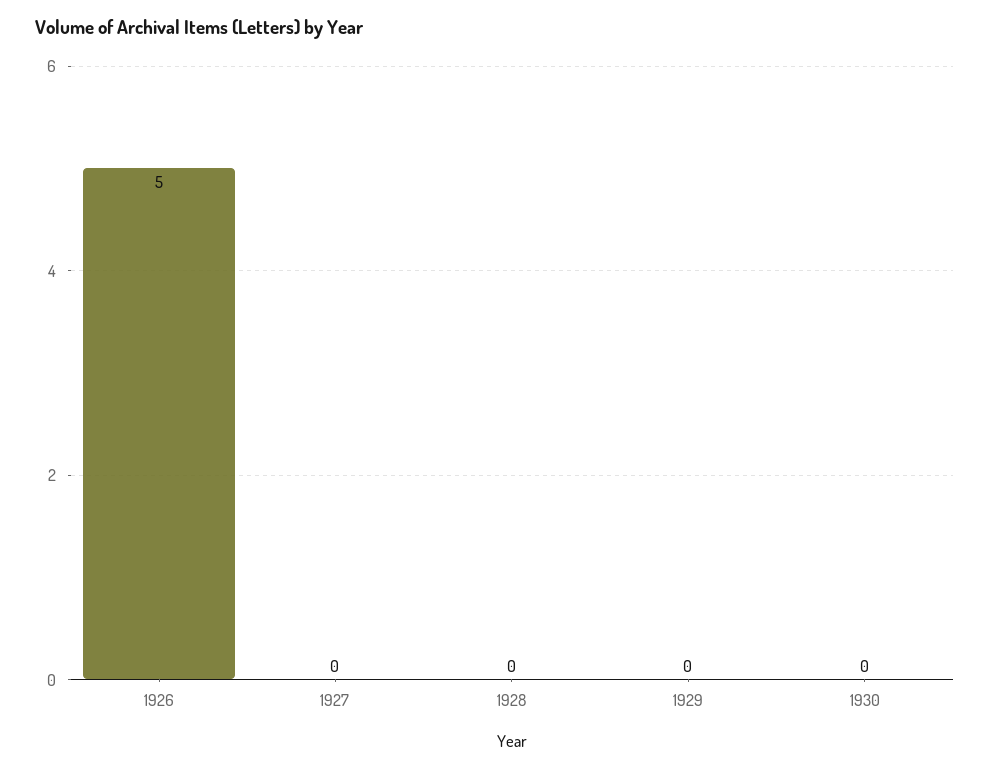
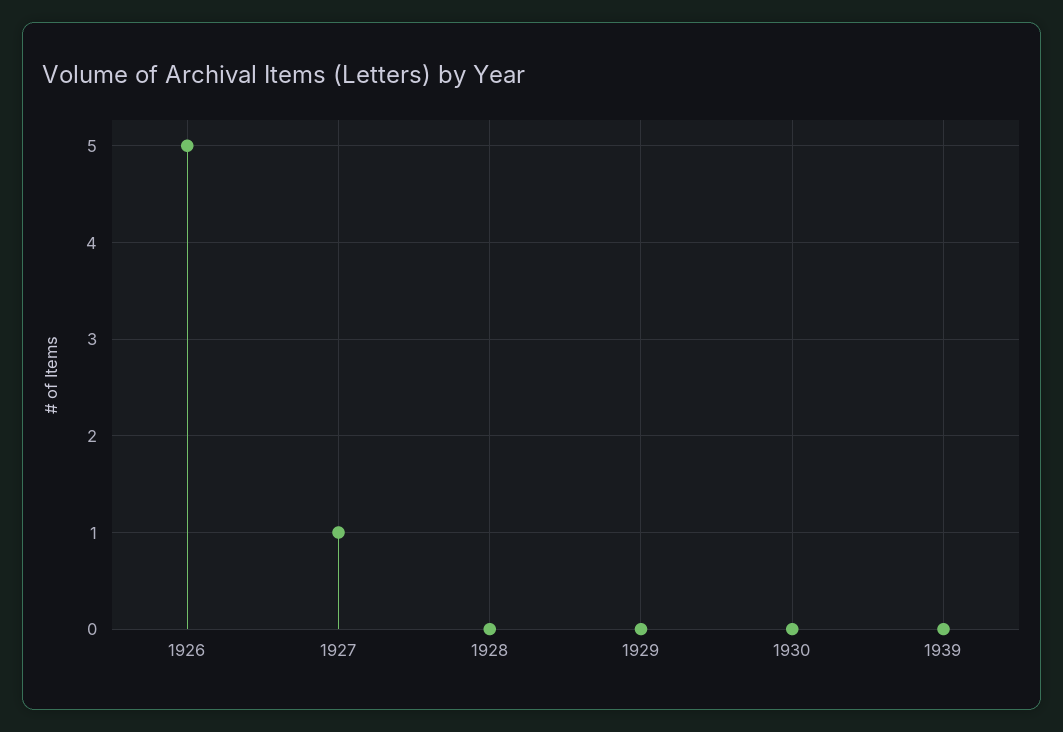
1927: 0 -> 1
1939: none -> 0

